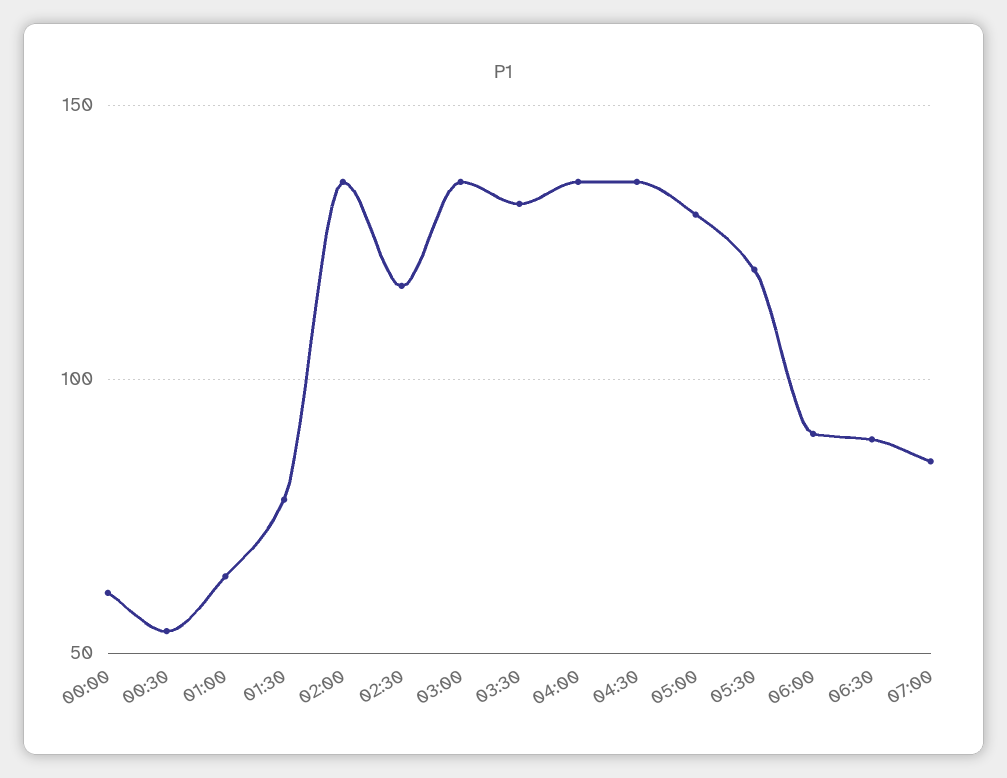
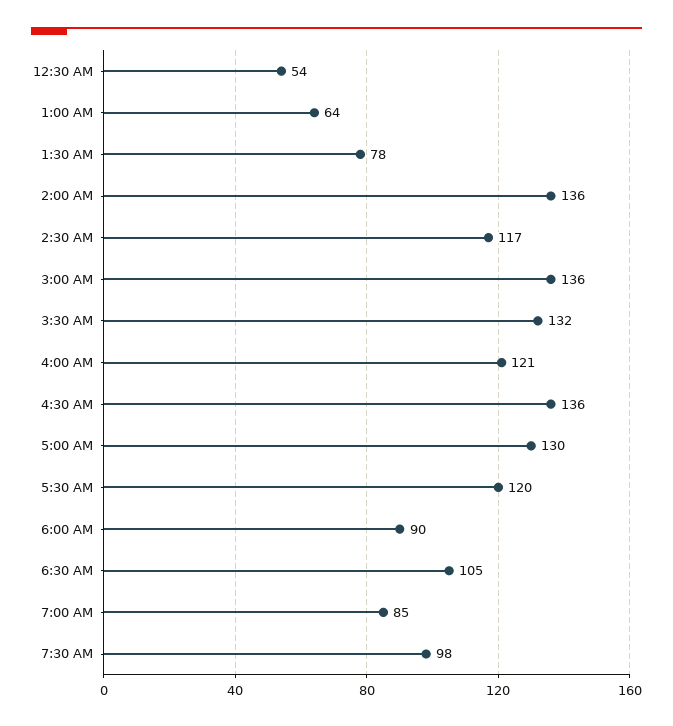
00:00: 60 -> none
04:00: 135 -> 121
06:30: 90 -> 105
7:30 AM: none -> 98

